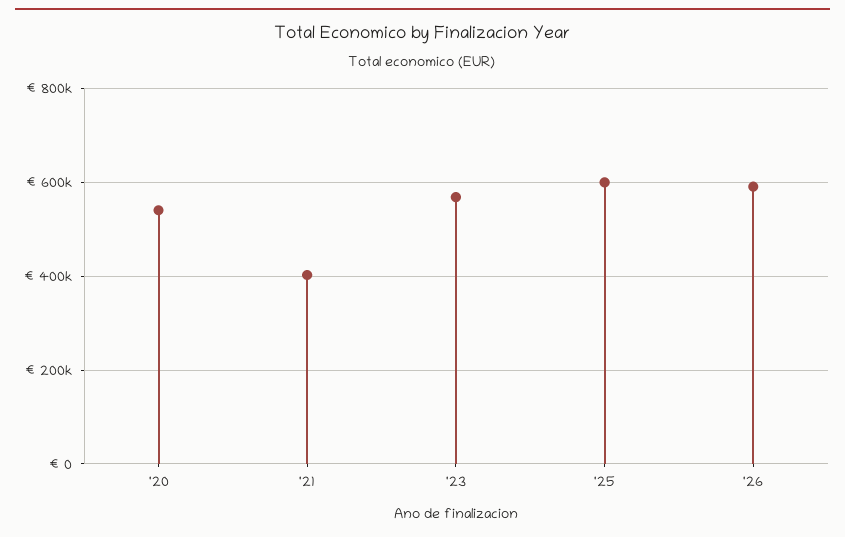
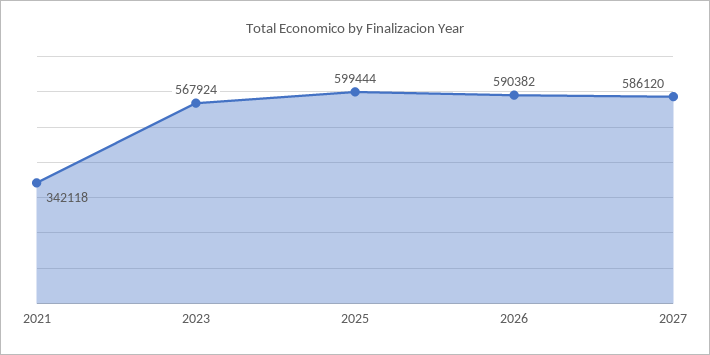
'20: 540000 -> none
'21: 400000 -> 342118
2027: none -> 586120

